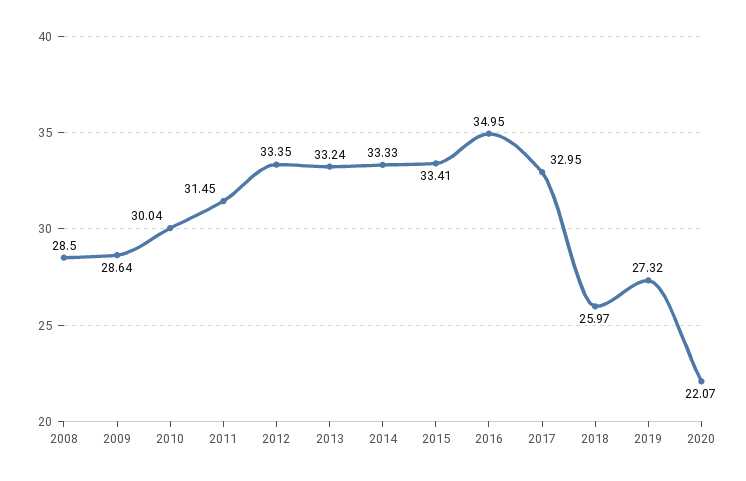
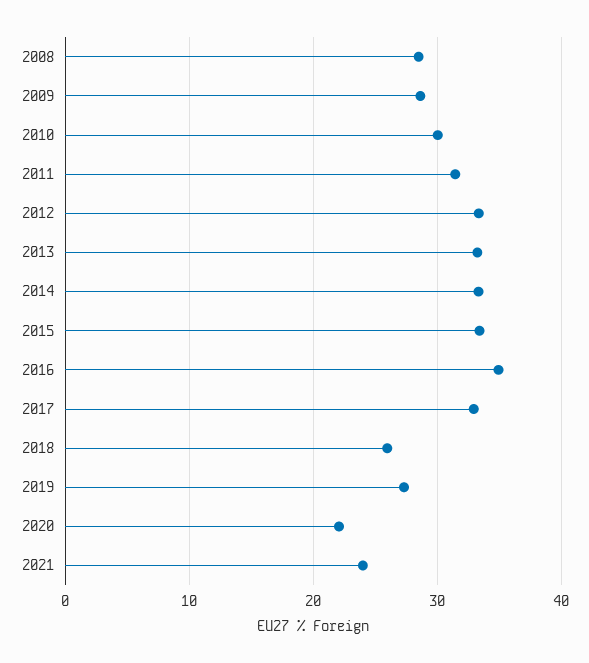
2021: none -> 24

